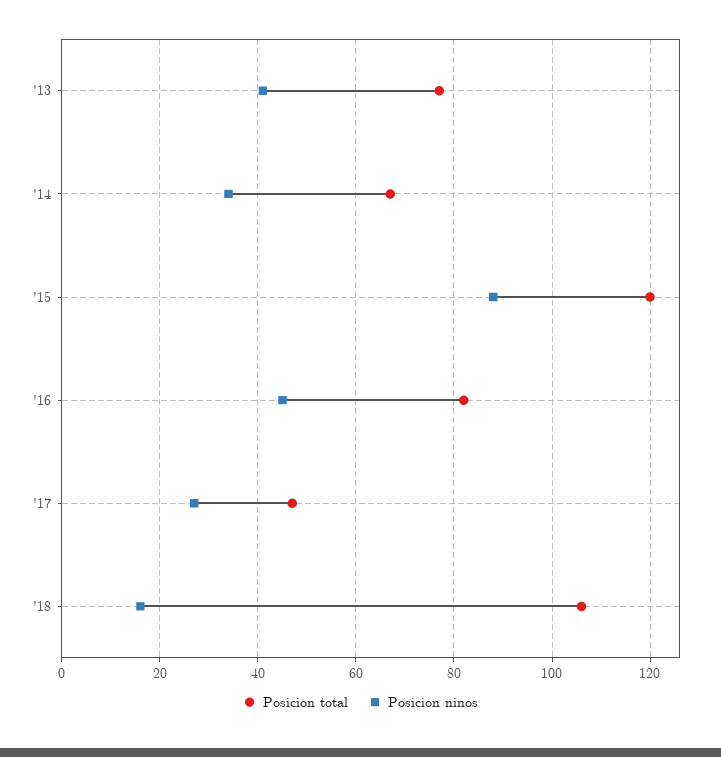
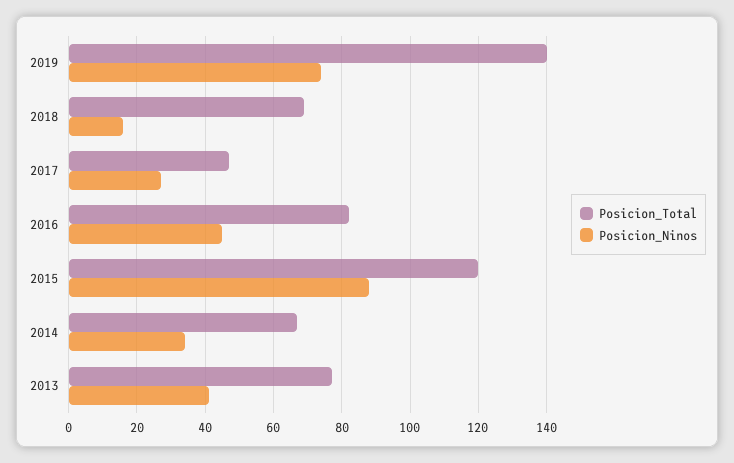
Posicion total, '18: 105 -> 70
Posicion total, 2019: none -> 140
Posicion ninos, 2019: none -> 75

